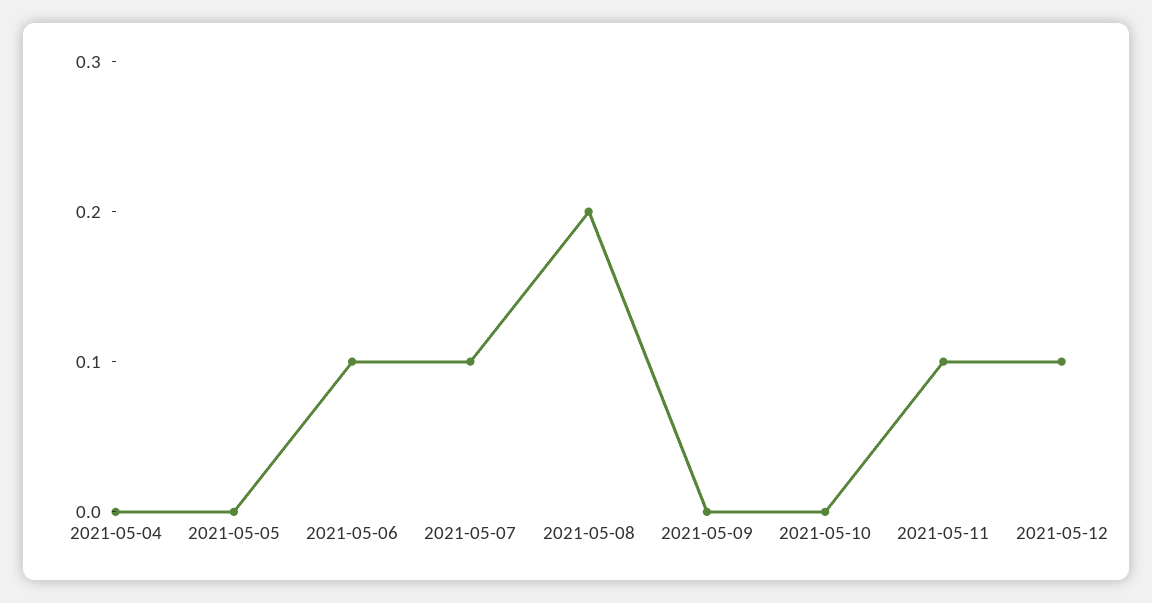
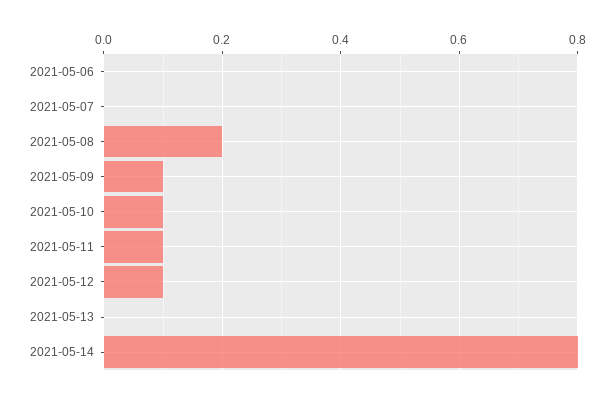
2021-05-04: 0 -> none
2021-05-05: 0 -> none
2021-05-06: 0.1 -> 0
2021-05-07: 0.1 -> 0
2021-05-09: 0 -> 0.1
2021-05-10: 0 -> 0.1
2021-05-13: none -> 0
2021-05-14: none -> 0.8

